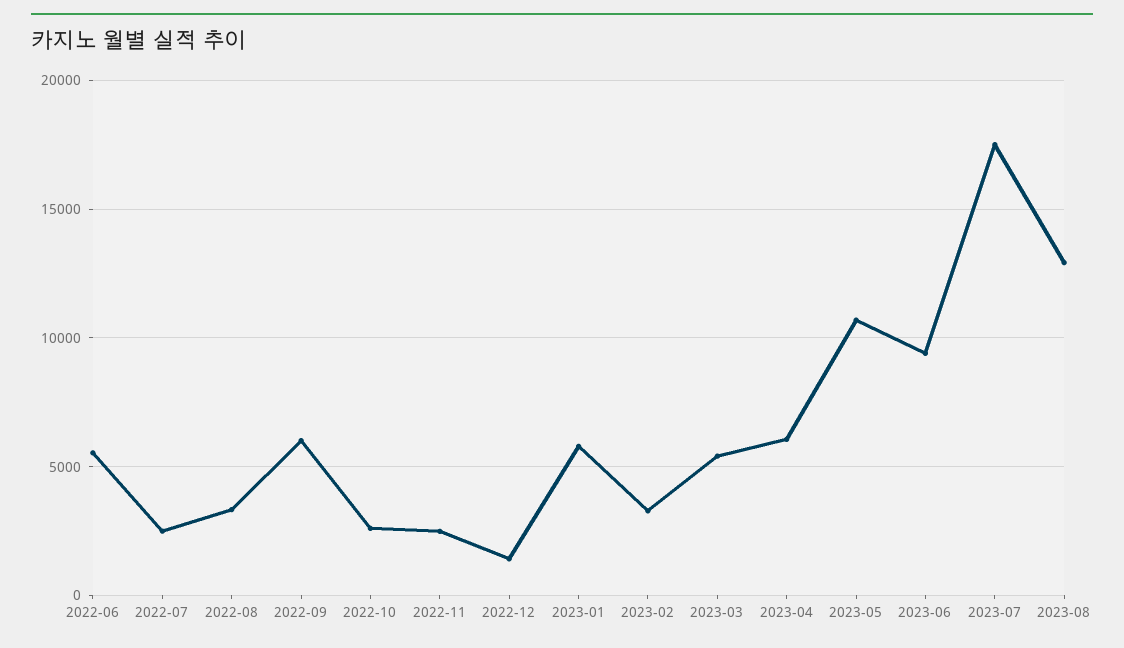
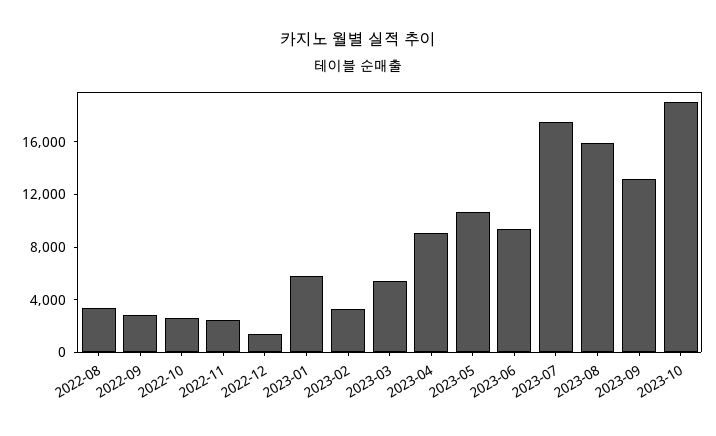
2022-06: 5500 -> none
2022-07: 2500 -> none
2022-09: 6000 -> 3000
2023-04: 6000 -> 9000
2023-08: 13000 -> 16000
2023-09: none -> 13000
2023-10: none -> 19000

